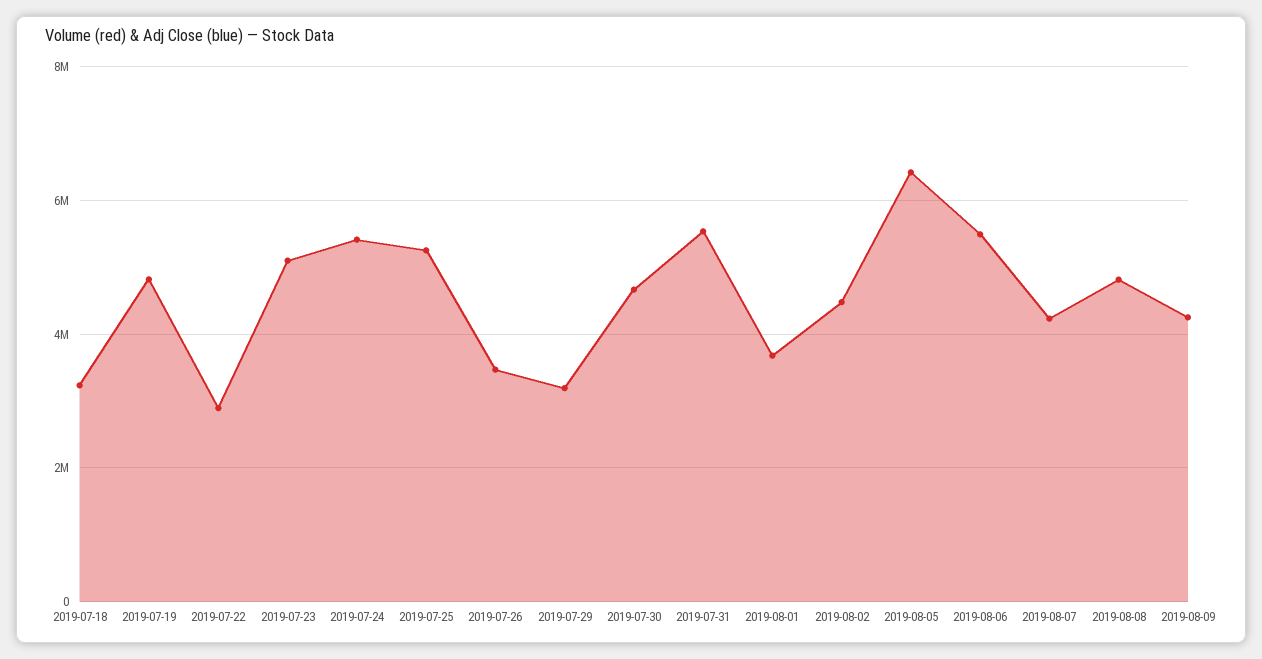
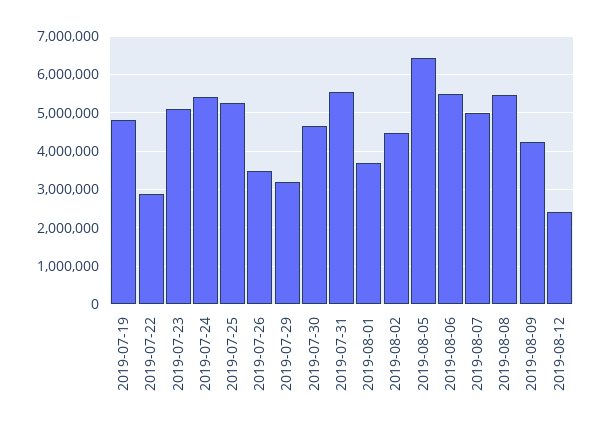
2019-07-18: 3200000 -> none
2019-08-07: 4200000 -> 5000000
2019-08-08: 4800000 -> 5400000
2019-08-12: none -> 2400000

